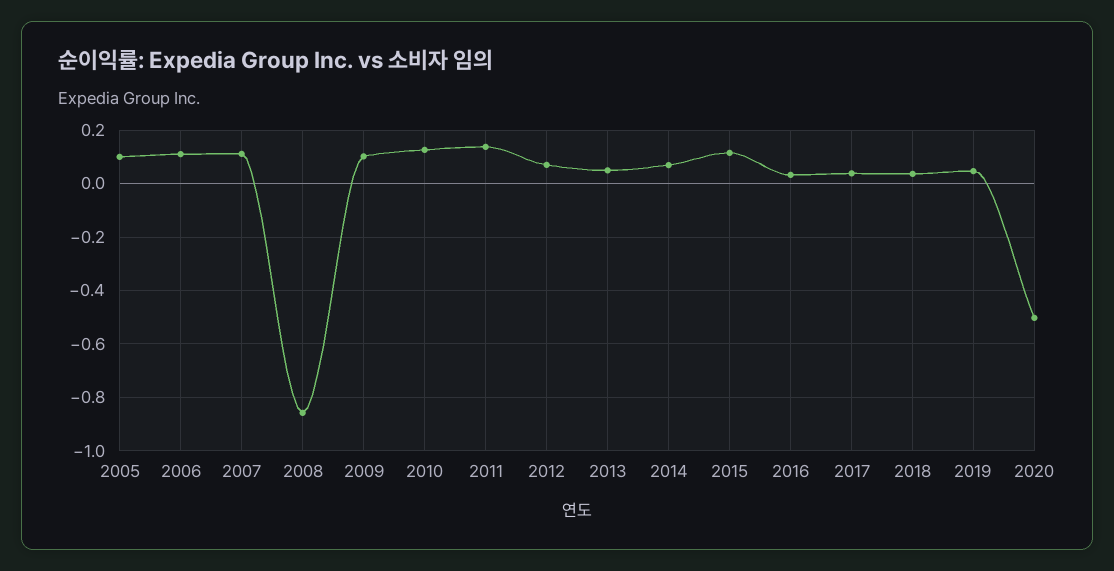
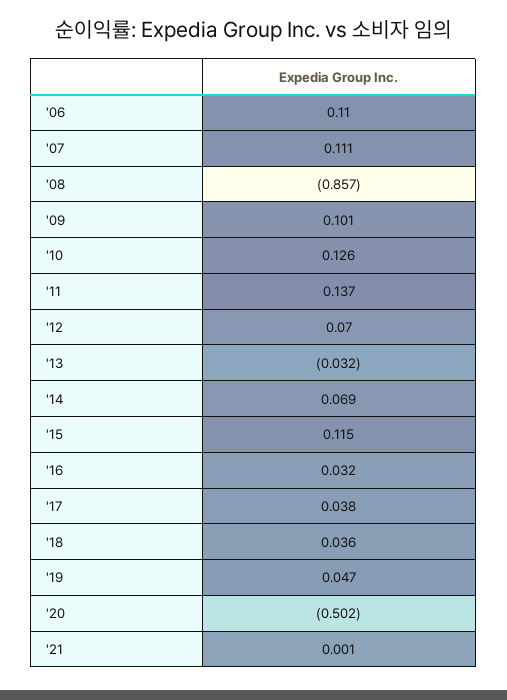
2005: 0.1 -> none
2013: 0.05 -> -0.032
'21: none -> 0.001

